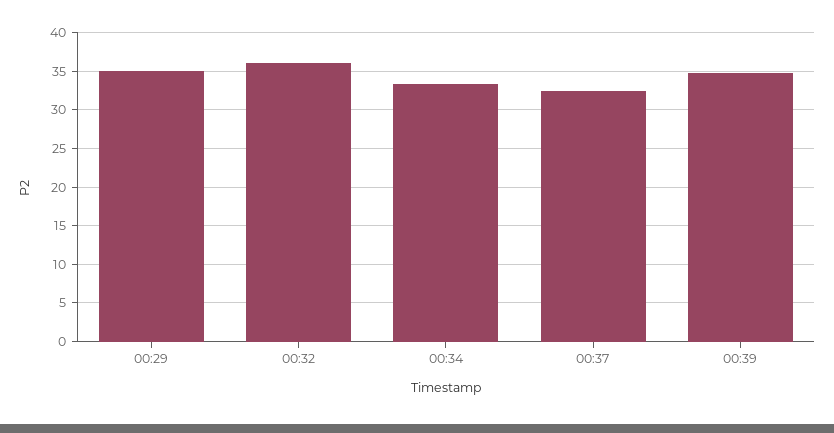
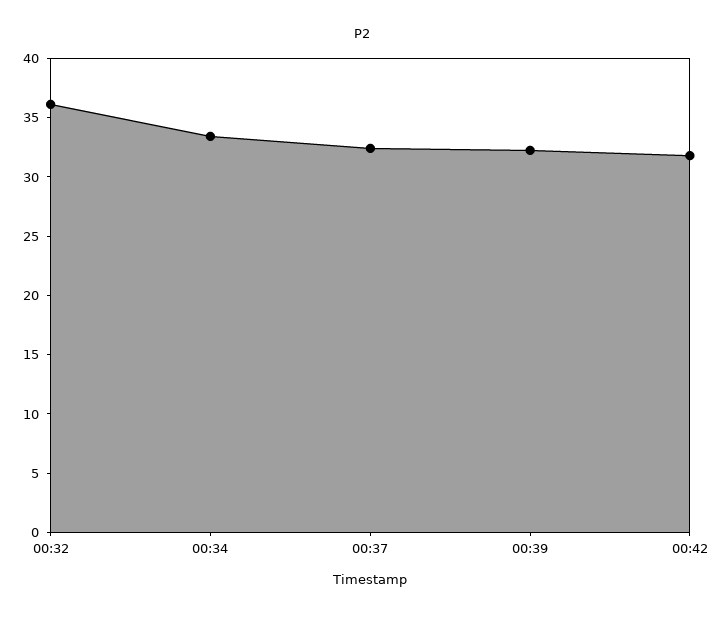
00:29: 35 -> none
00:39: 35 -> 32
00:42: none -> 32

